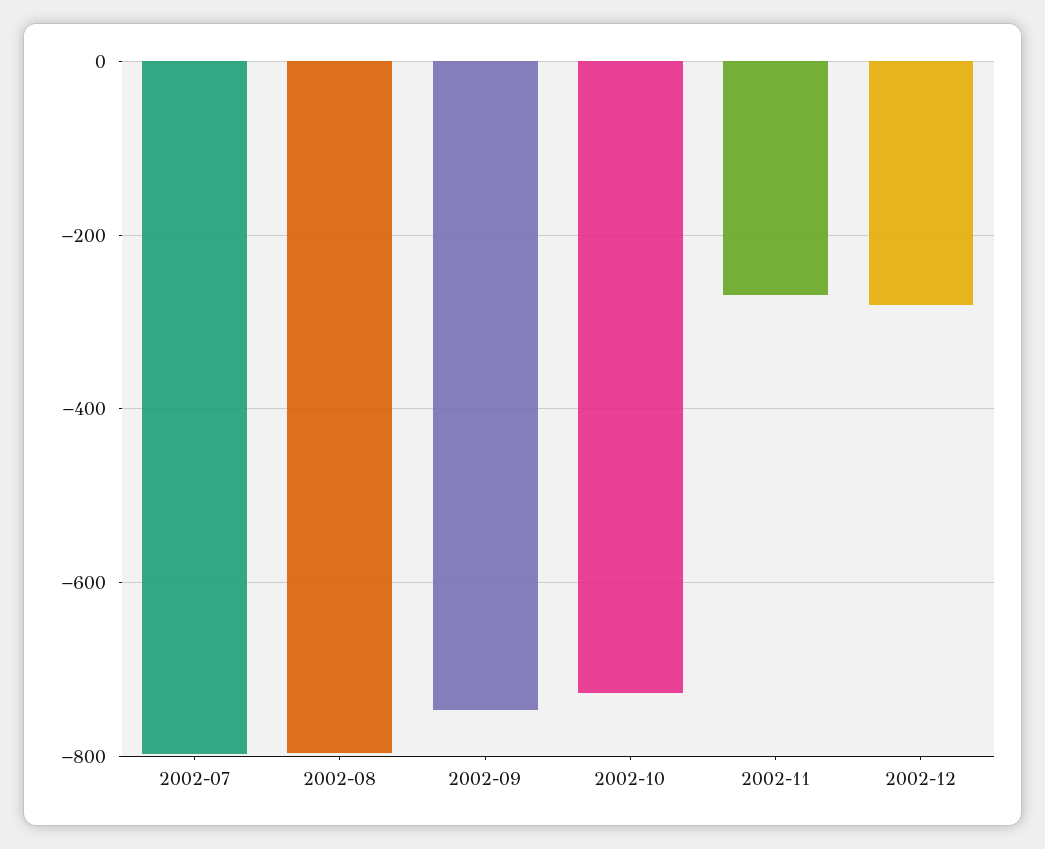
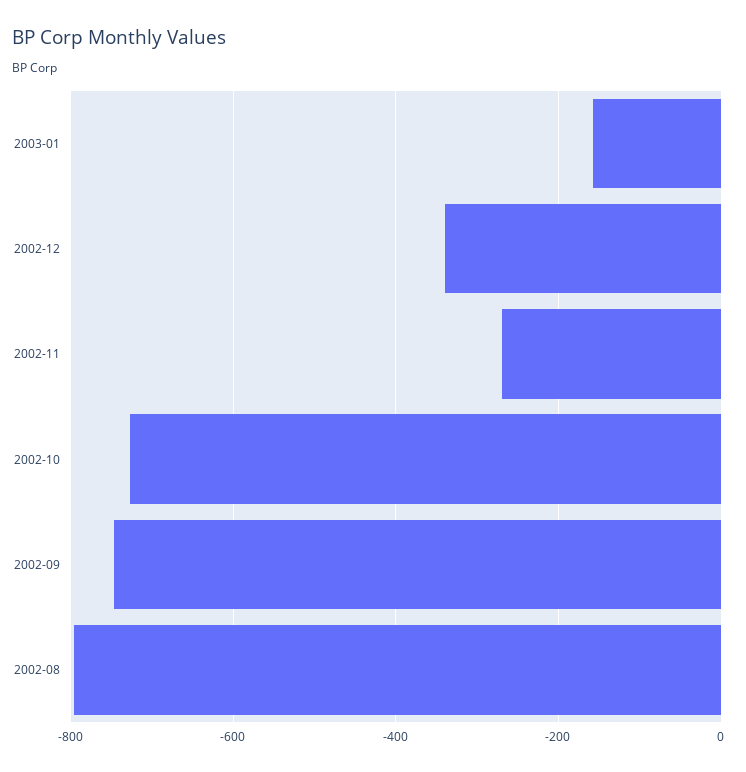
2002-07: -800 -> none
2002-12: -280 -> -340
2003-01: none -> -160

